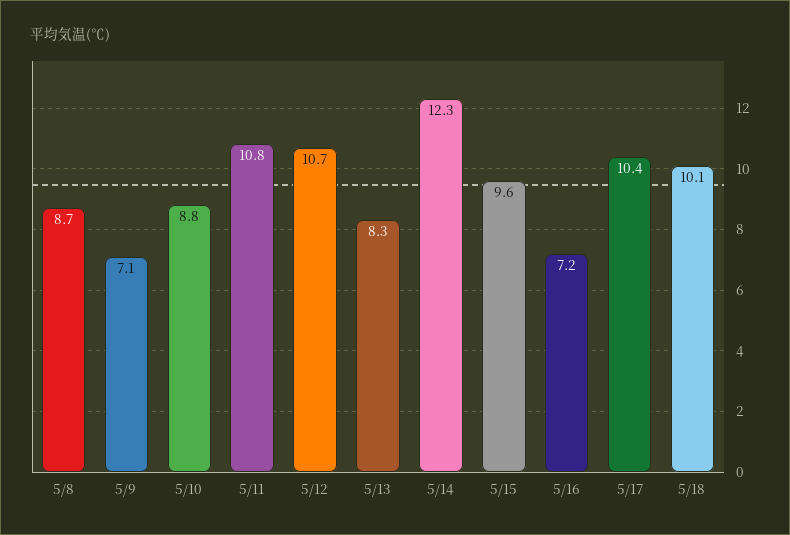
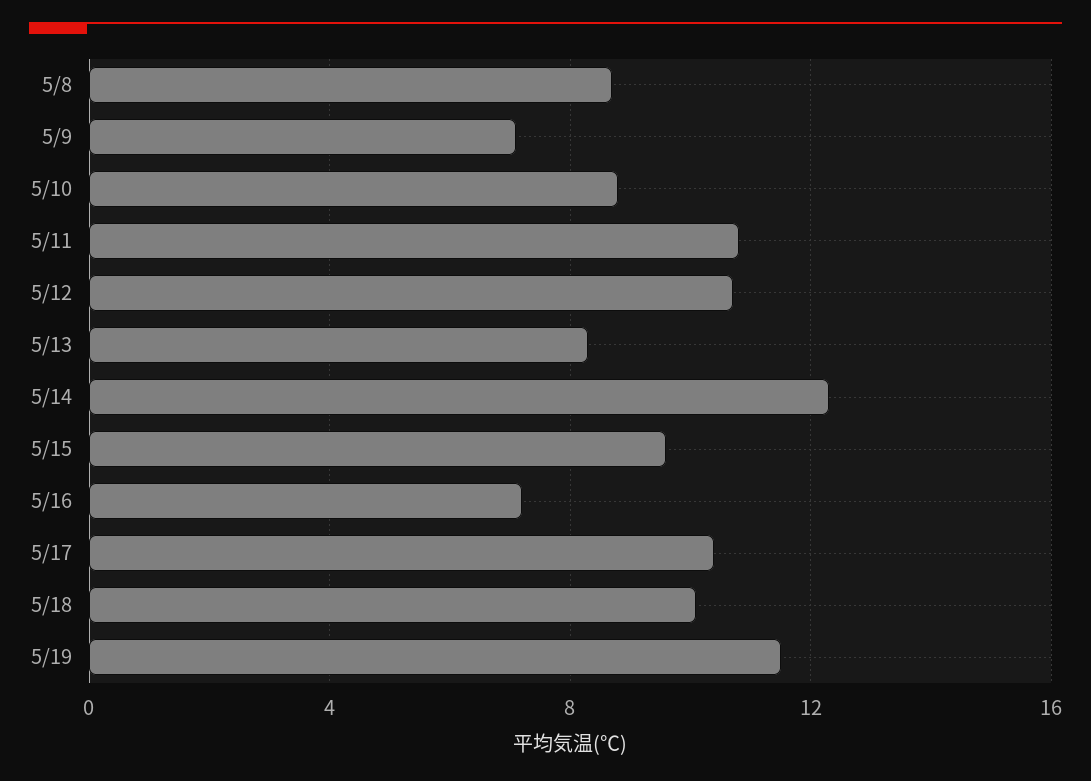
5/19: none -> 11.5

